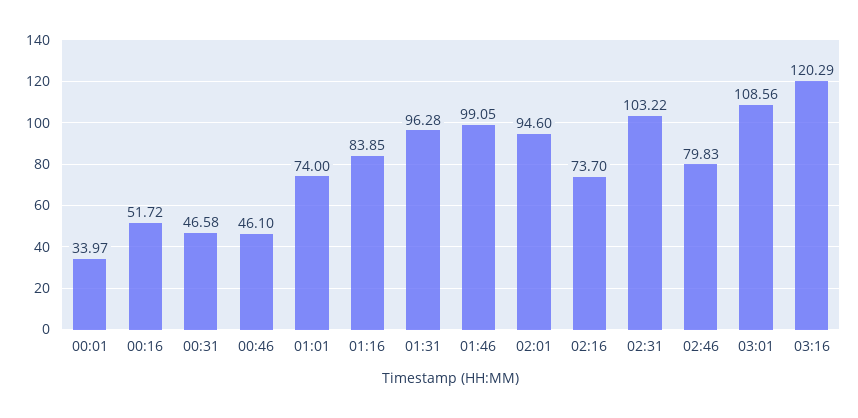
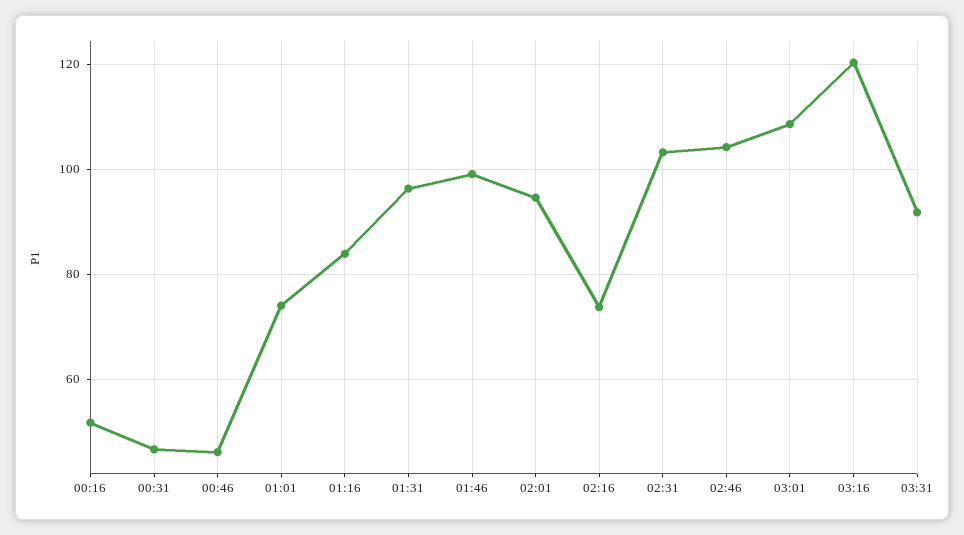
00:01: 33.97 -> none
02:46: 79.83 -> 104
03:31: none -> 92

